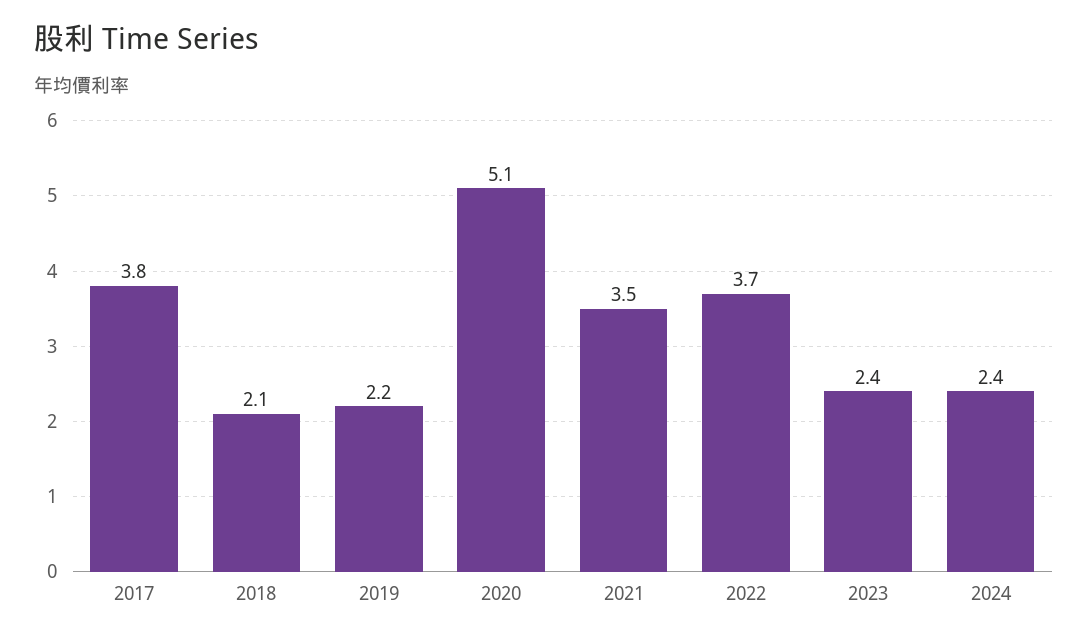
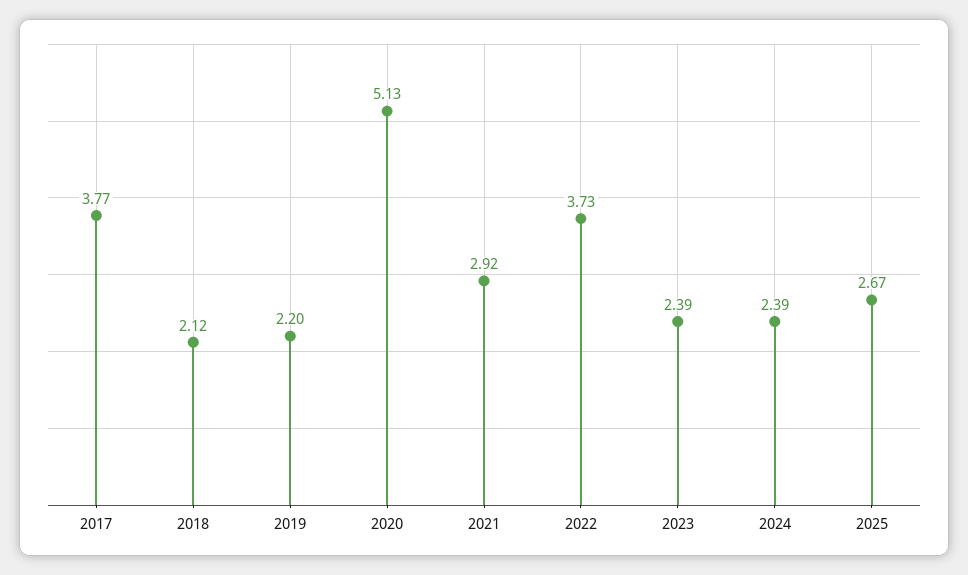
2021: 3.5 -> 2.92
2025: none -> 2.67

